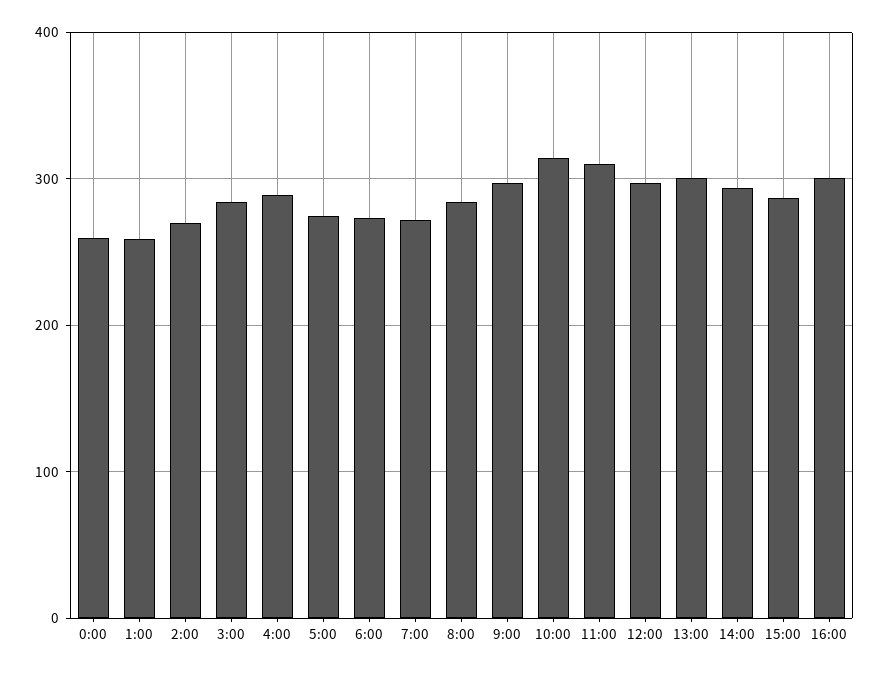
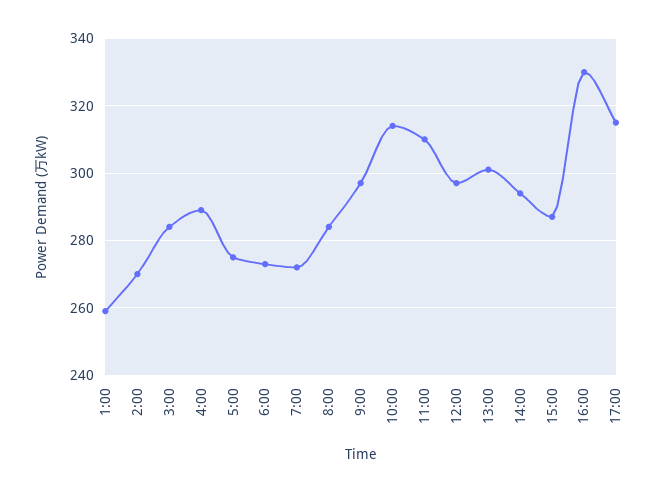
0:00: 260 -> none
16:00: 300 -> 330
17:00: none -> 315

